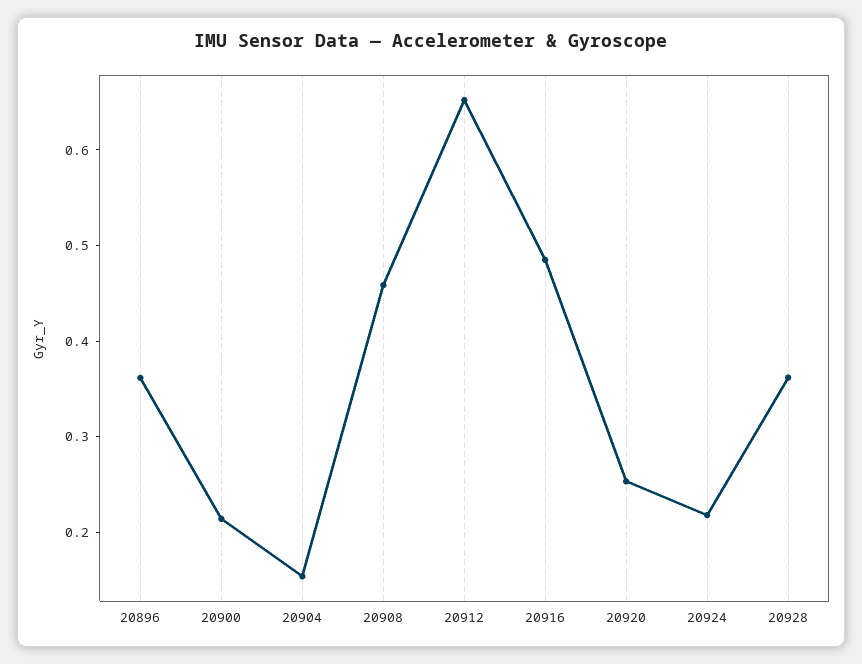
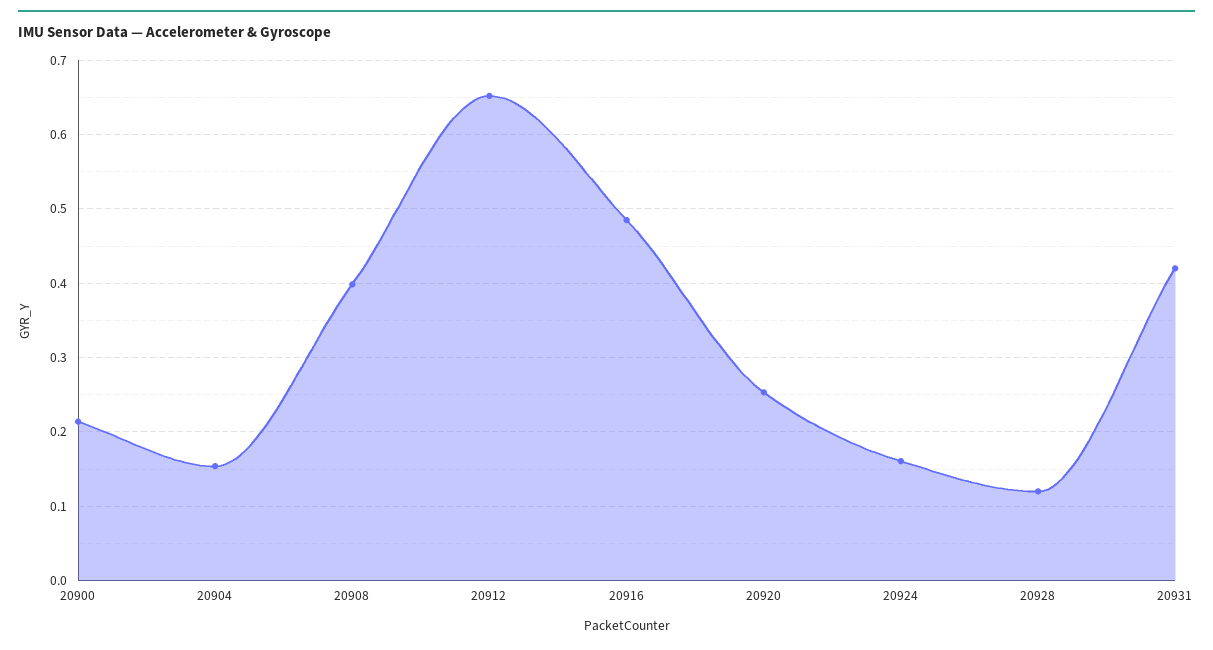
20896: 0.36 -> none
20908: 0.46 -> 0.4
20924: 0.22 -> 0.16
20928: 0.36 -> 0.12
20931: none -> 0.42

